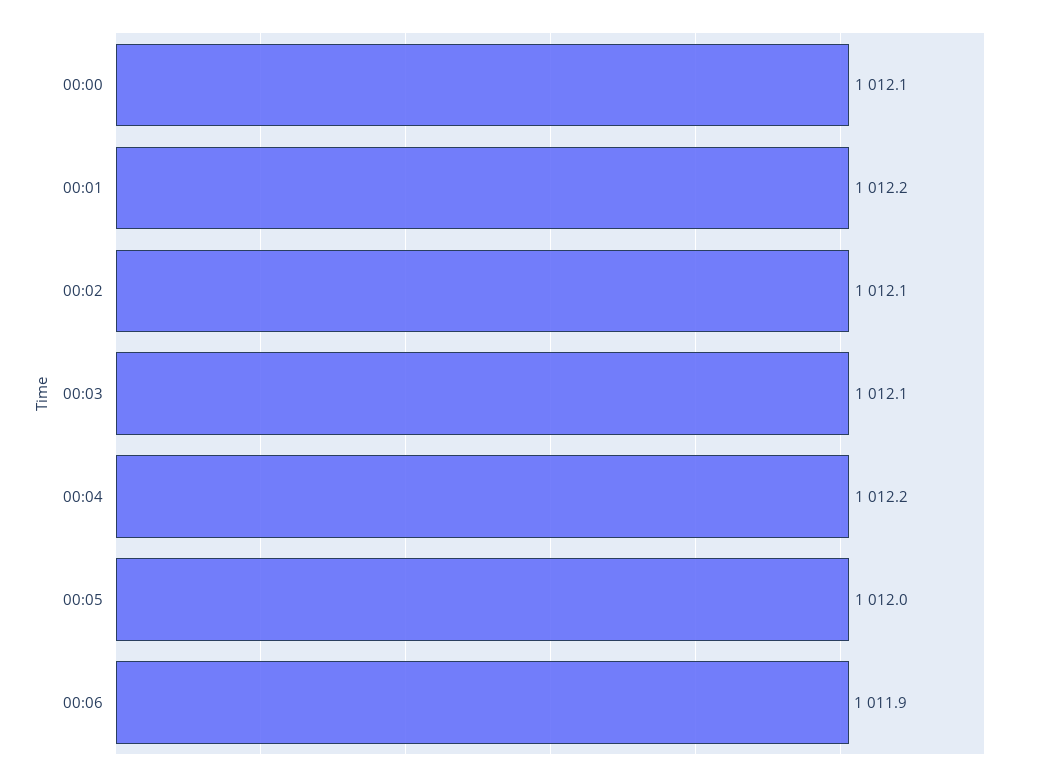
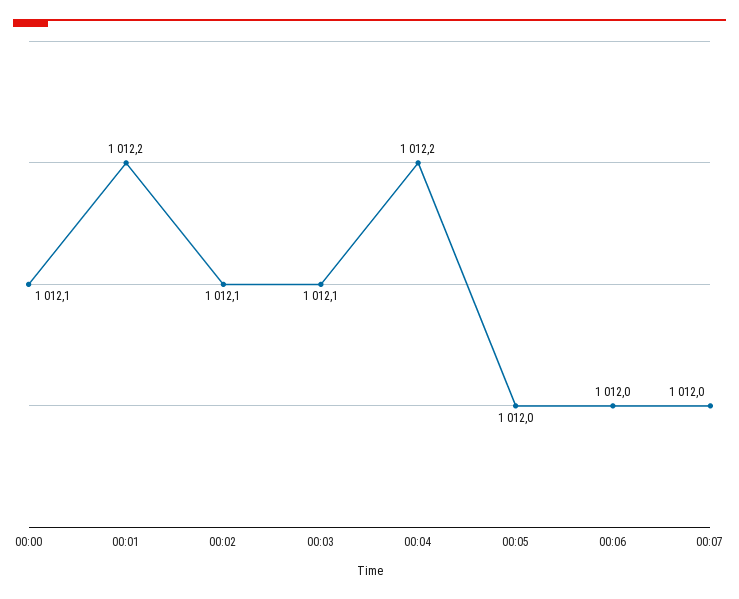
00:06: 1011.9 -> 1012
00:07: none -> 1012

